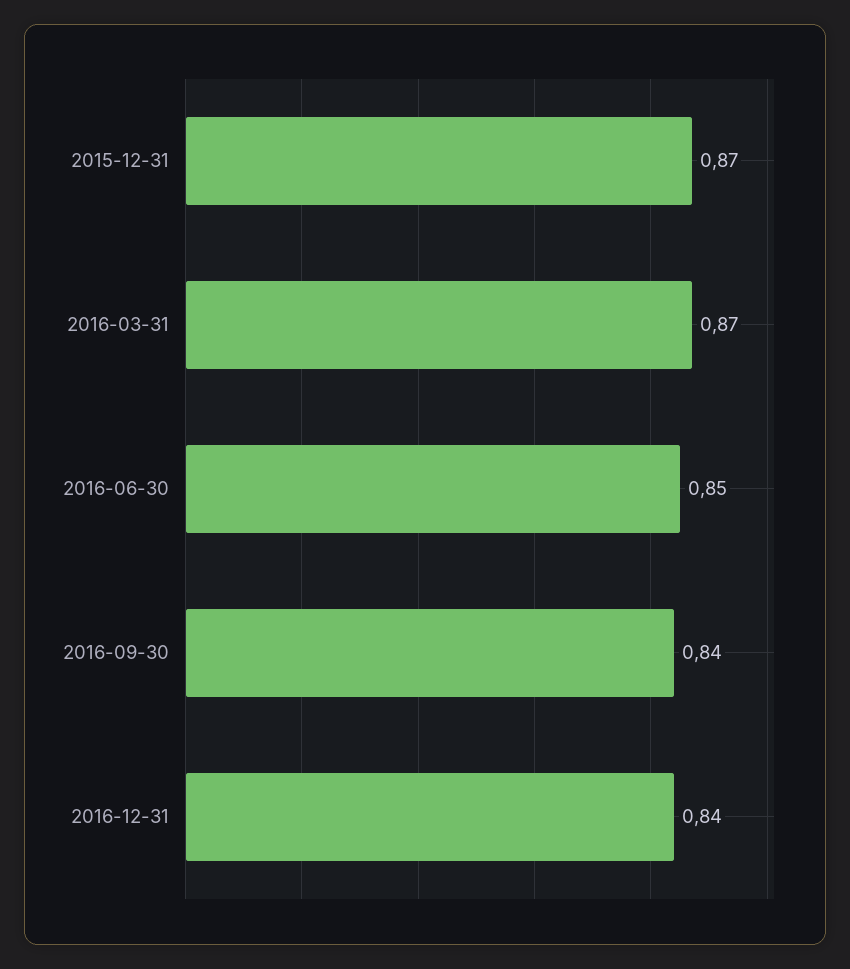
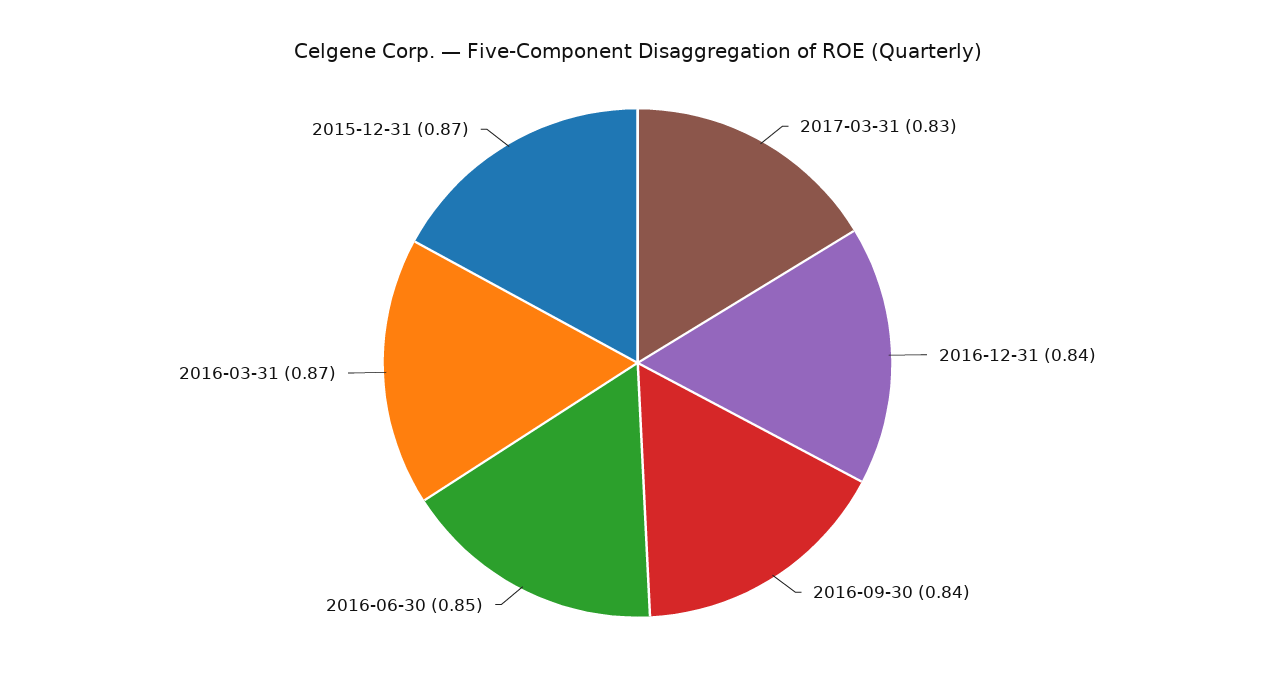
2017-03-31: none -> 0.83

